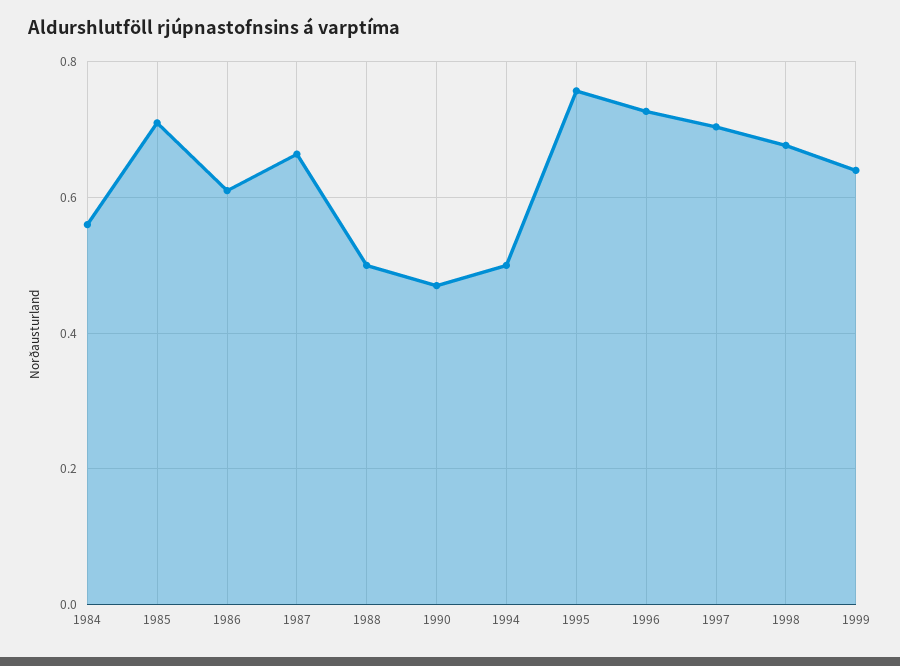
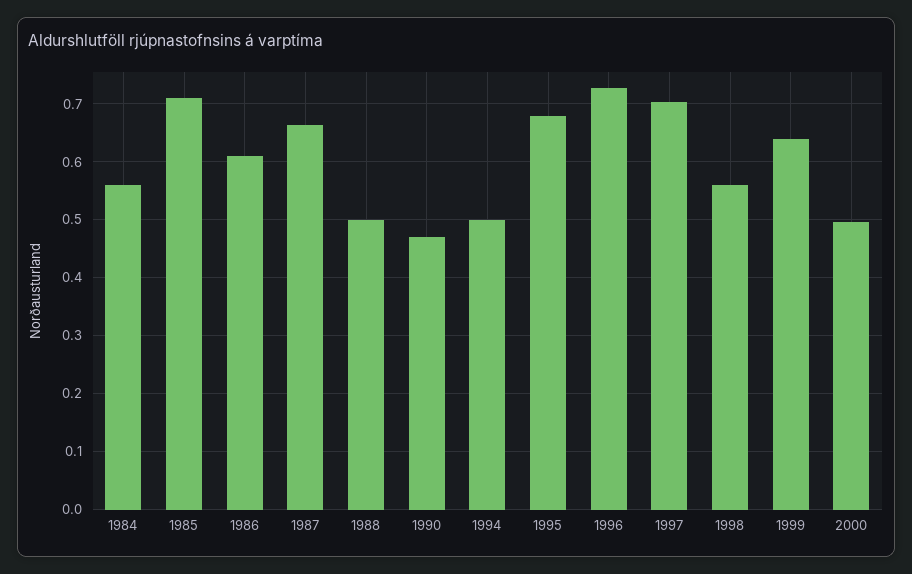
1995: 0.76 -> 0.68
1998: 0.68 -> 0.56
2000: none -> 0.5

